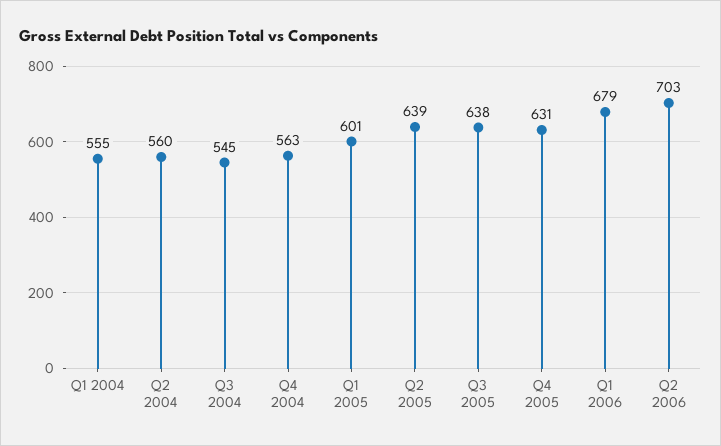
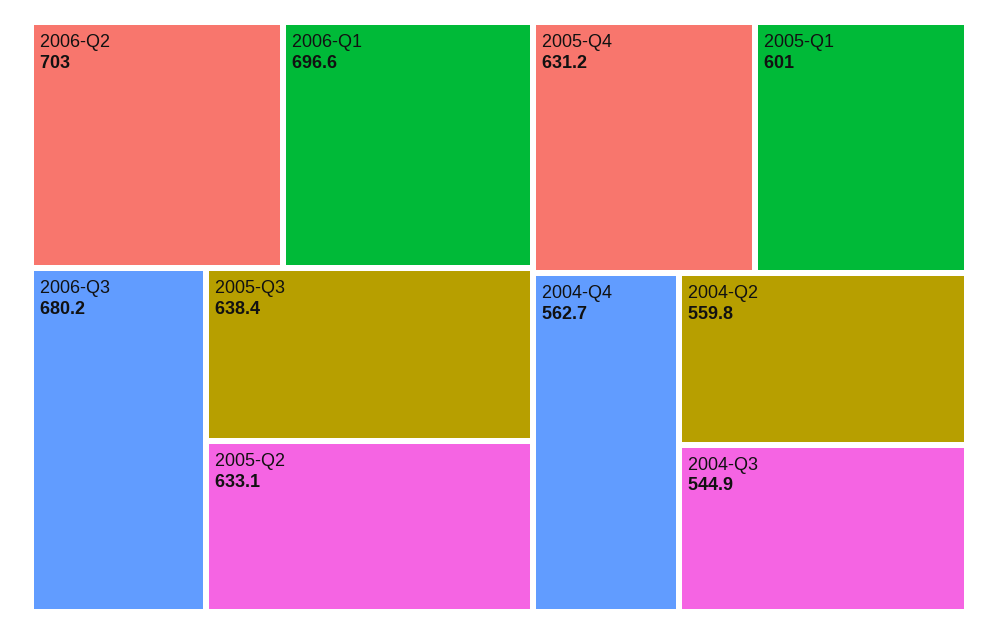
Q1 2004: 555 -> none
Q2 2005: 639 -> 633.1
Q1 2006: 679 -> 696.6
2006-Q3: none -> 680.2

